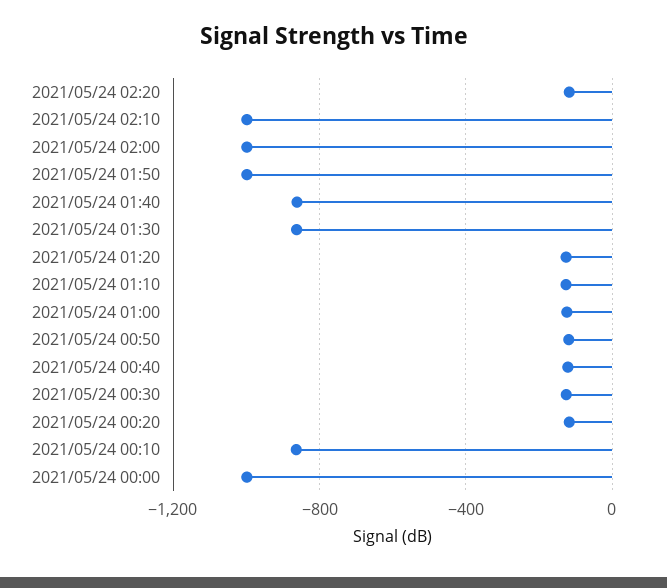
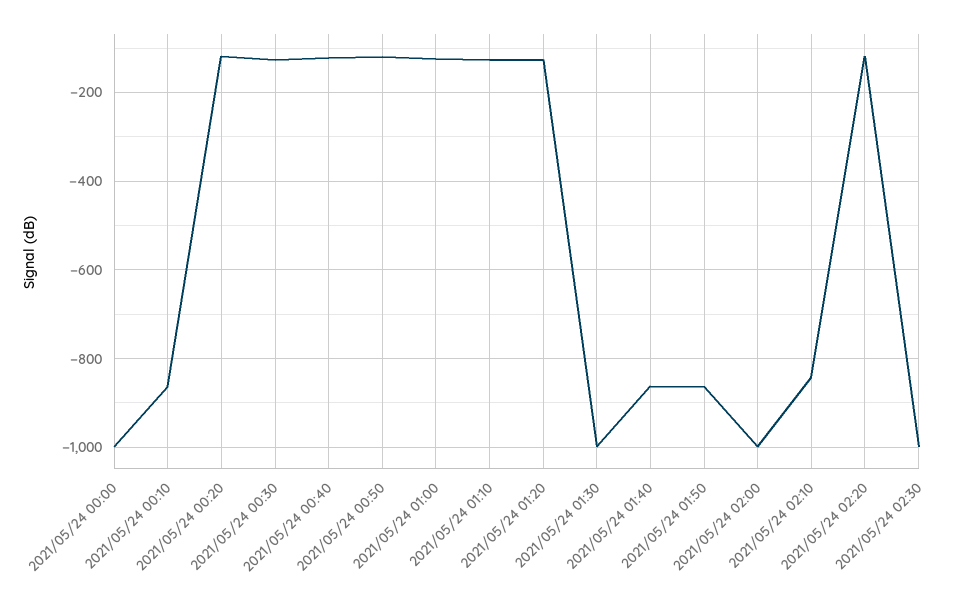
2021/05/24 02:10: -1000 -> -840
2021/05/24 01:50: -1000 -> -860
2021/05/24 01:30: -850 -> -1000
2021/05/24 02:30: none -> -1000

